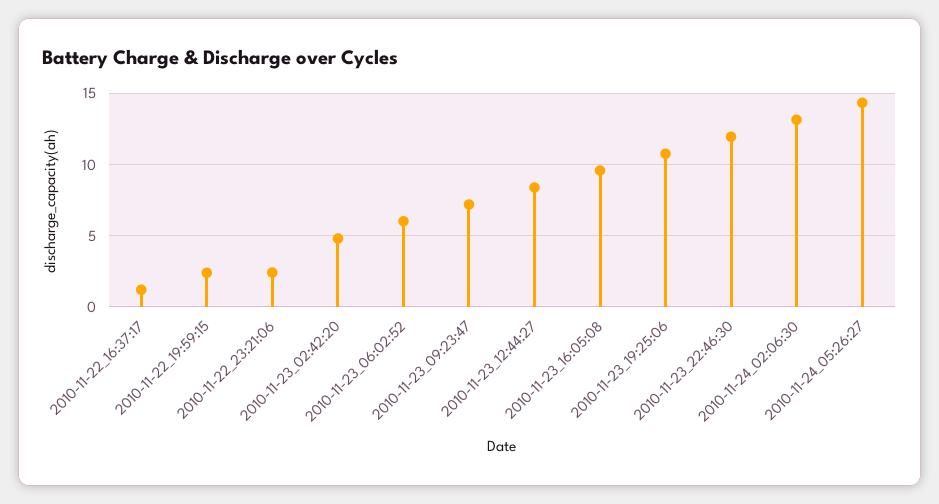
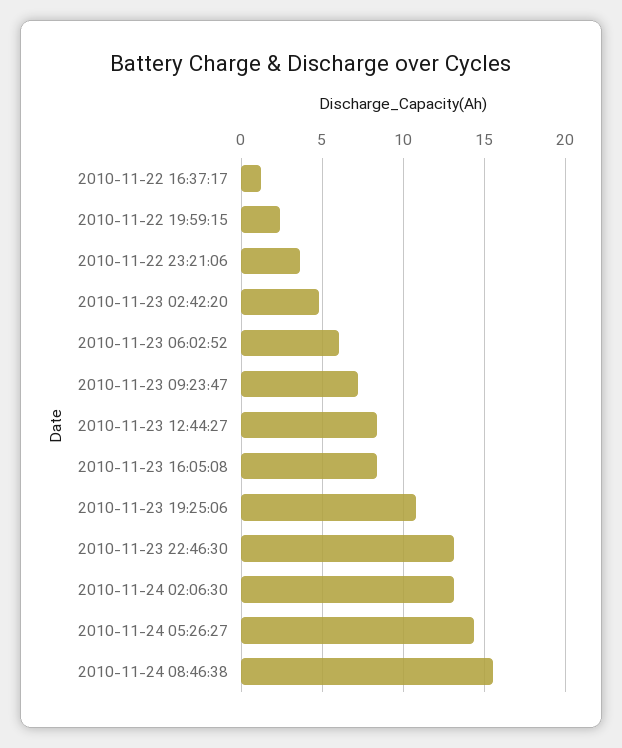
2010-11-22_23:21:06: 2.5 -> 3.5
2010-11-23_16:05:08: 9.5 -> 8.5
2010-11-23_22:46:30: 12 -> 13
2010-11-24 08:46:38: none -> 15.5

